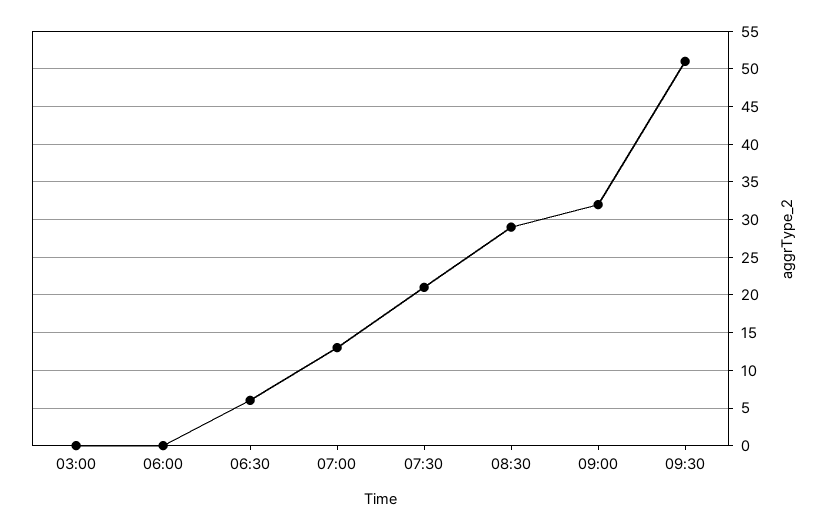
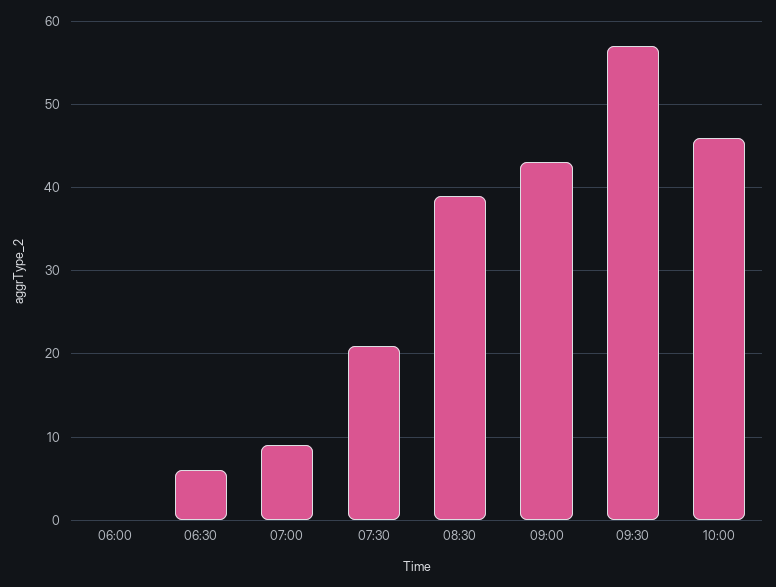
03:00: 0 -> none
07:00: 13 -> 9
08:30: 29 -> 39
09:00: 32 -> 43
09:30: 51 -> 57
10:00: none -> 46

